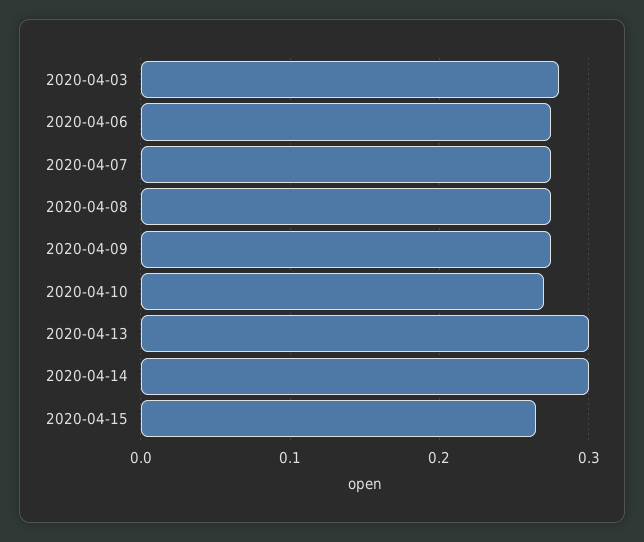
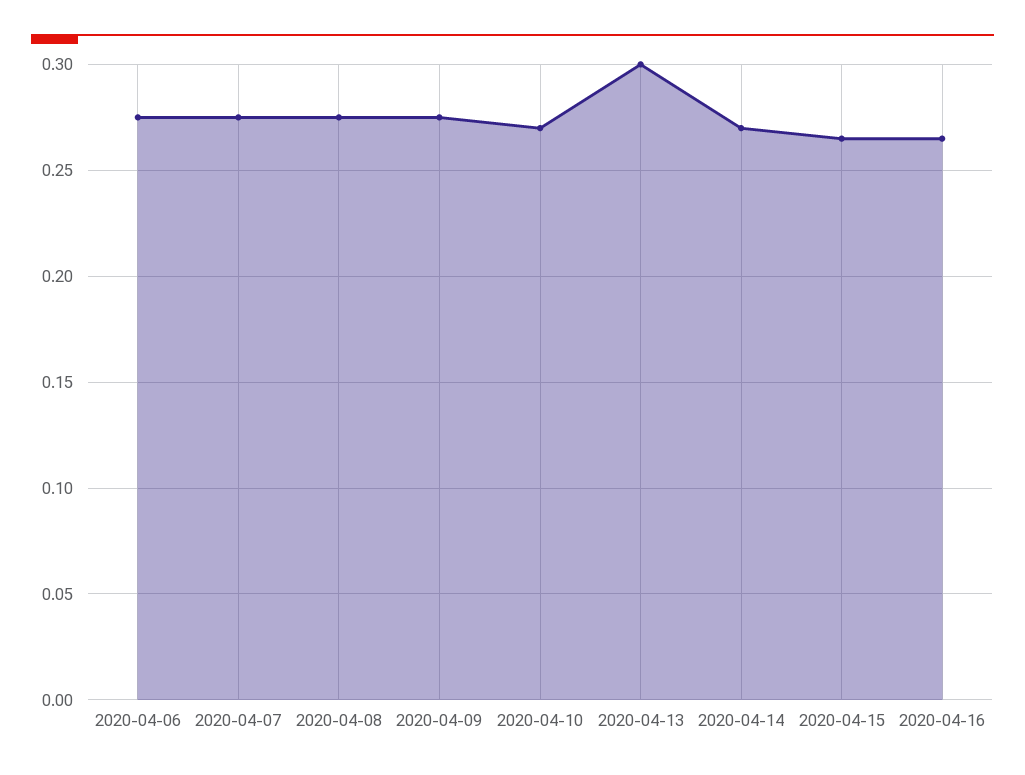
2020-04-03: 0.28 -> none
2020-04-14: 0.3 -> 0.27
2020-04-16: none -> 0.265

